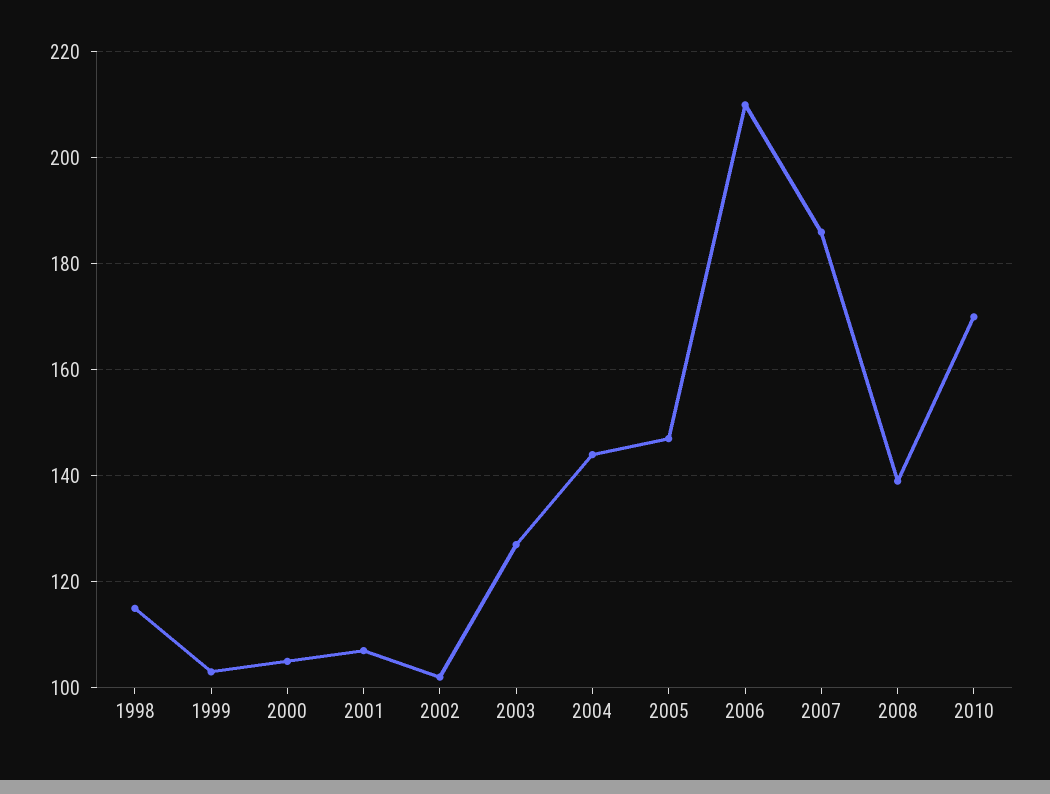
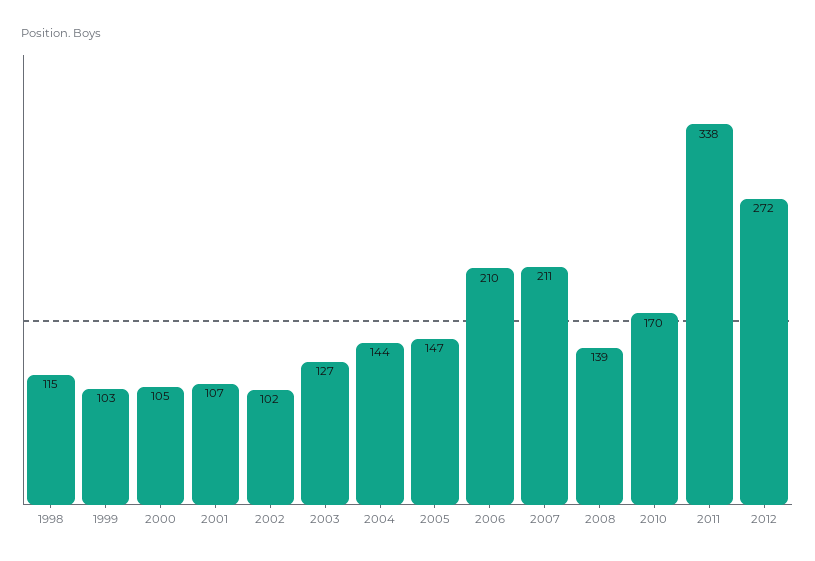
2007: 185 -> 211
2011: none -> 338
2012: none -> 272

